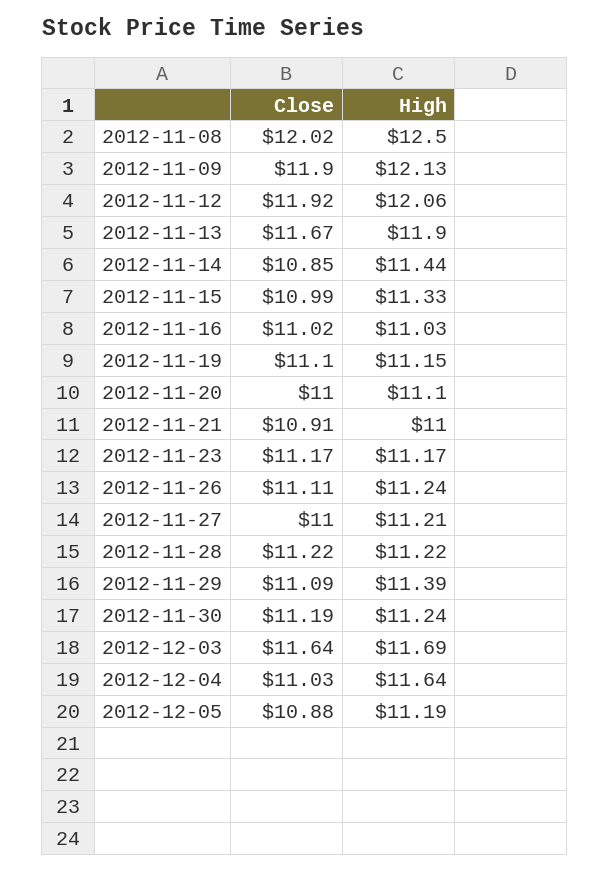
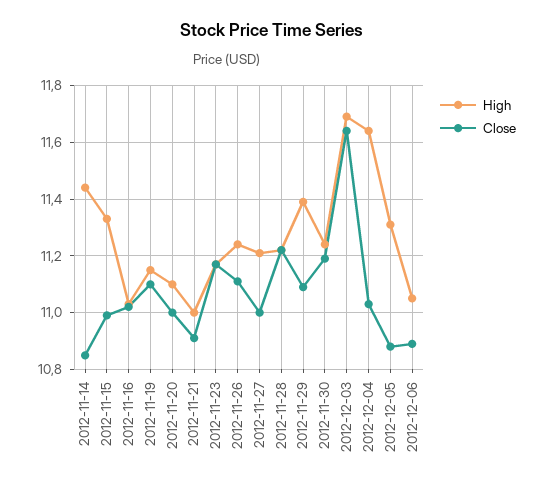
Close, 2012-11-08: 12.02 -> none
High, 2012-11-08: 12.5 -> none
Close, 2012-11-09: 11.9 -> none
High, 2012-11-09: 12.13 -> none
Close, 2012-11-12: 11.92 -> none
High, 2012-11-12: 12.06 -> none
Close, 2012-11-13: 11.67 -> none
High, 2012-11-13: 11.9 -> none
High, 2012-12-05: 11.19 -> 11.3
High, 2012-12-06: none -> 11.05
Close, 2012-12-06: none -> 10.9

